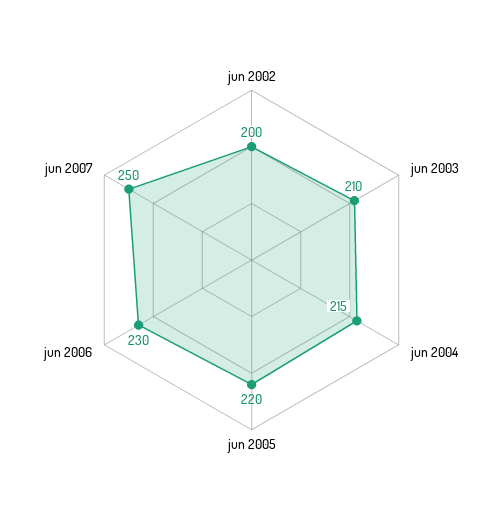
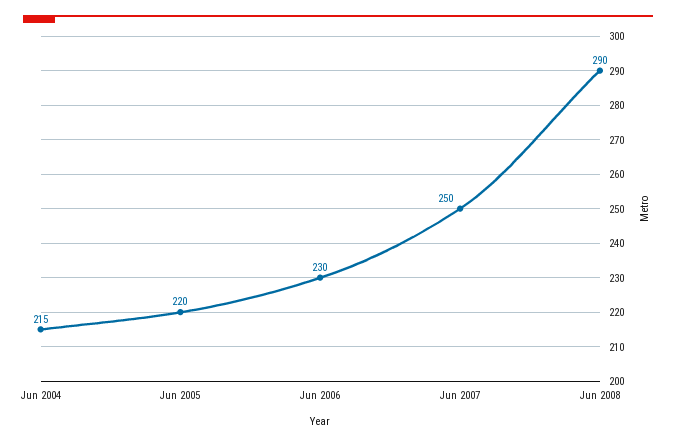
jun 2002: 200 -> none
jun 2003: 210 -> none
Jun 2008: none -> 290

